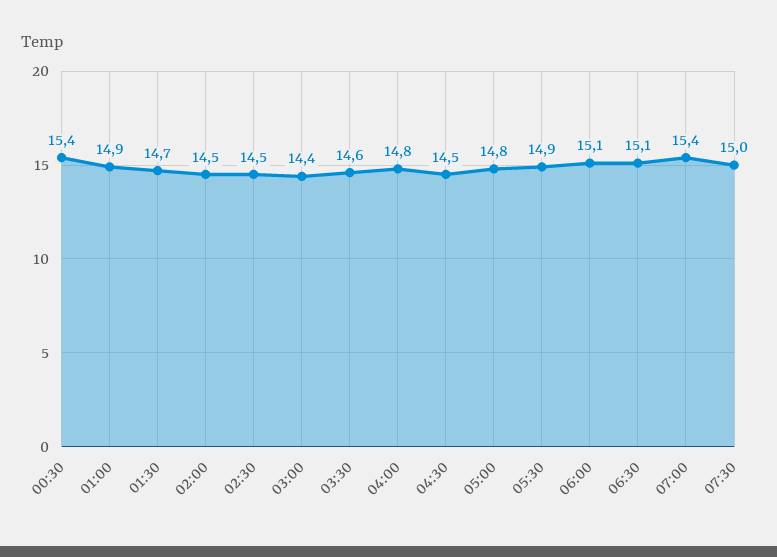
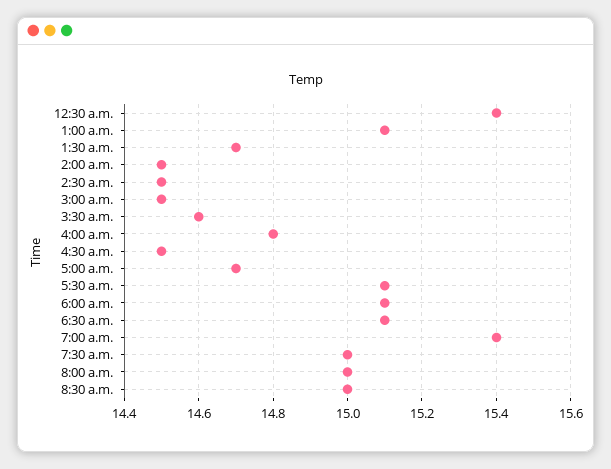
01:00: 14.9 -> 15.1
03:00: 14.4 -> 14.5
05:00: 14.8 -> 14.7
05:30: 14.9 -> 15.1
8:00 a.m.: none -> 15
8:30 a.m.: none -> 15

